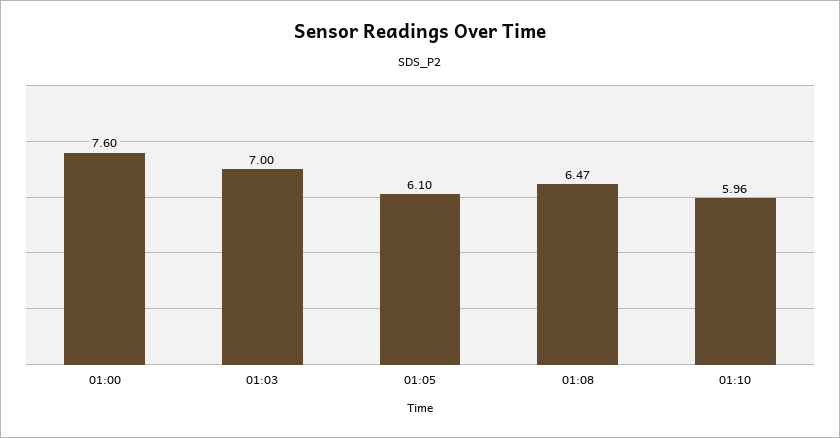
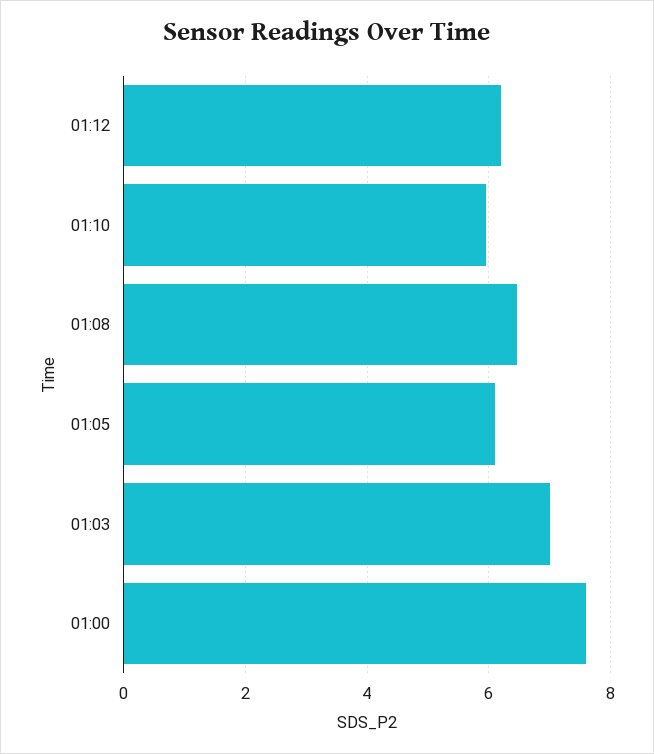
01:12: none -> 6.2

